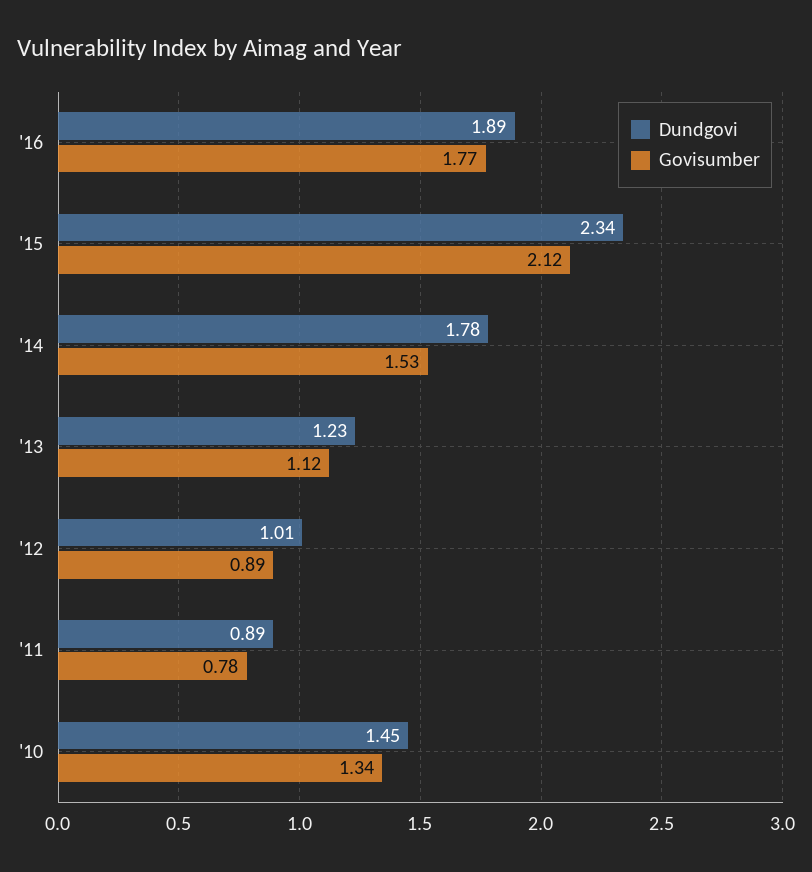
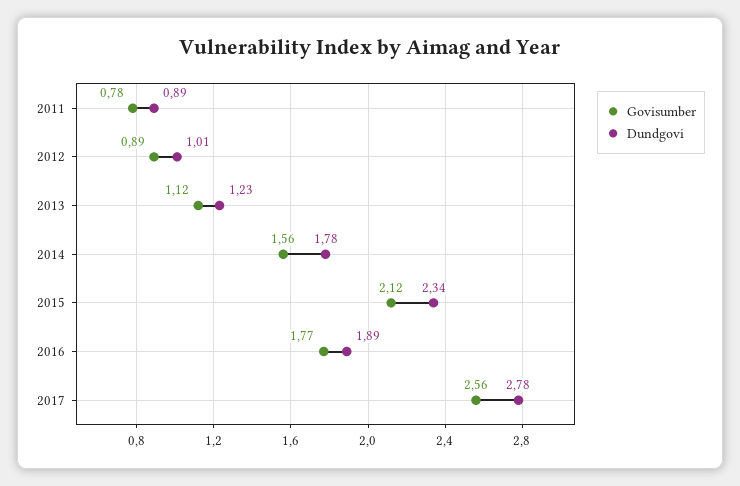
Govisumber, '14: 1.53 -> 1.56
Dundgovi, '10: 1.45 -> none
Govisumber, '10: 1.34 -> none
Govisumber, 2017: none -> 2.56
Dundgovi, 2017: none -> 2.78

